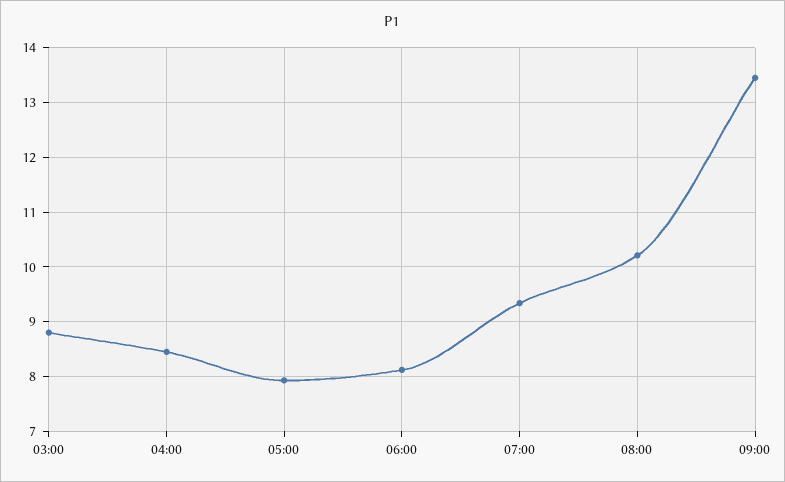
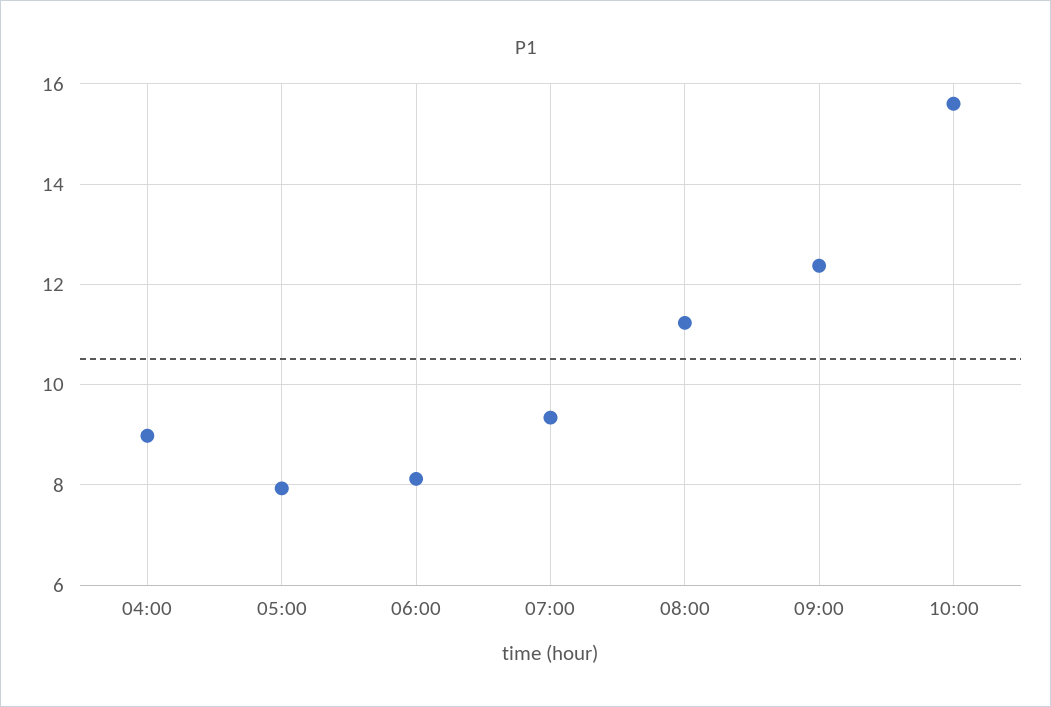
03:00: 8.8 -> none
04:00: 8.4 -> 9
08:00: 10.2 -> 11.2
09:00: 13.4 -> 12.4
10:00: none -> 15.6

